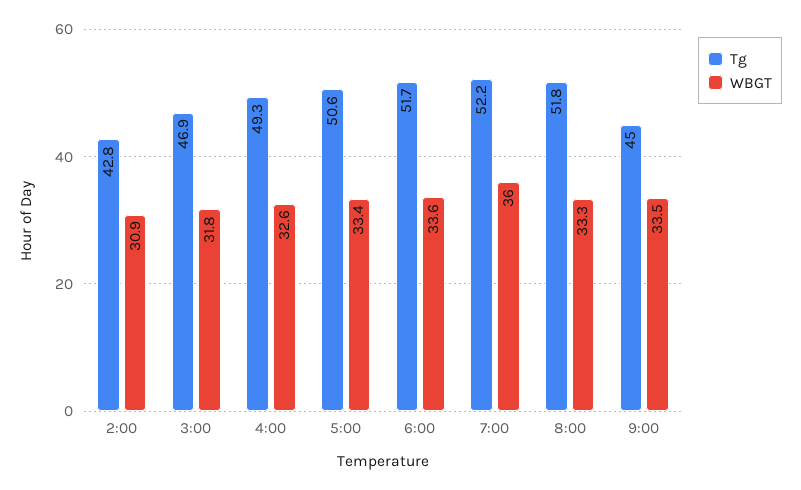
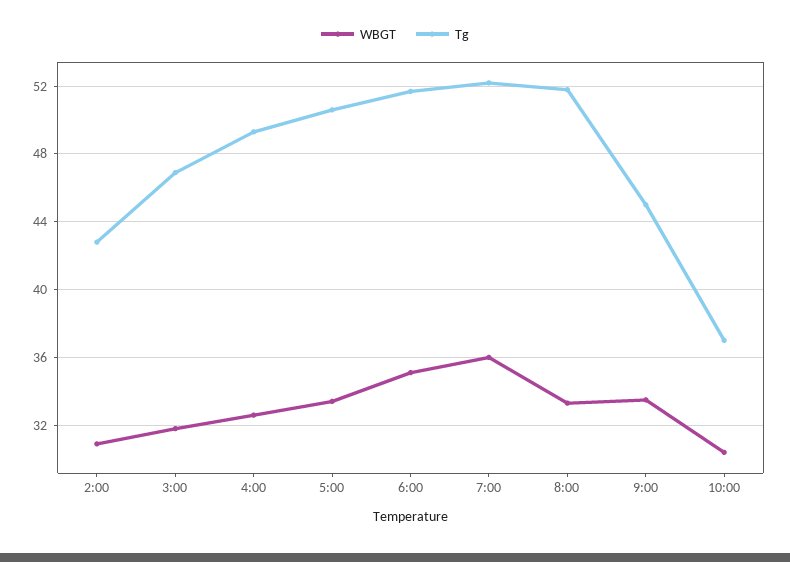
WBGT, 6:00: 33.6 -> 35
WBGT, 10:00: none -> 30.5
Tg, 10:00: none -> 37

